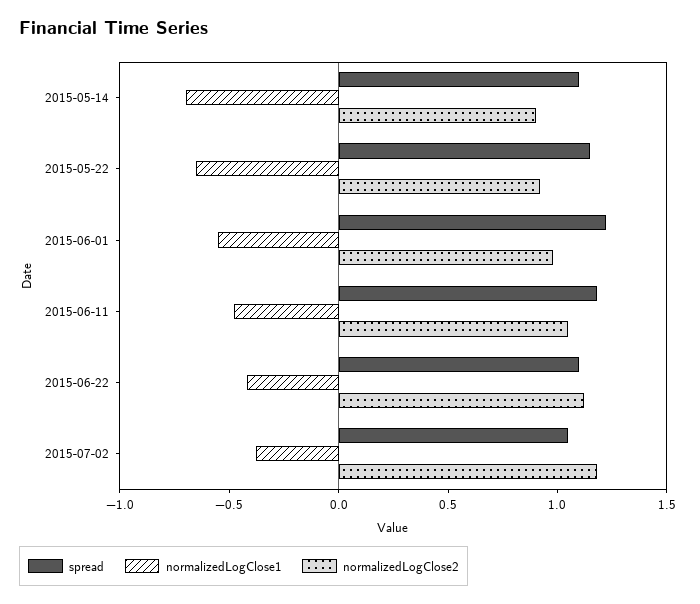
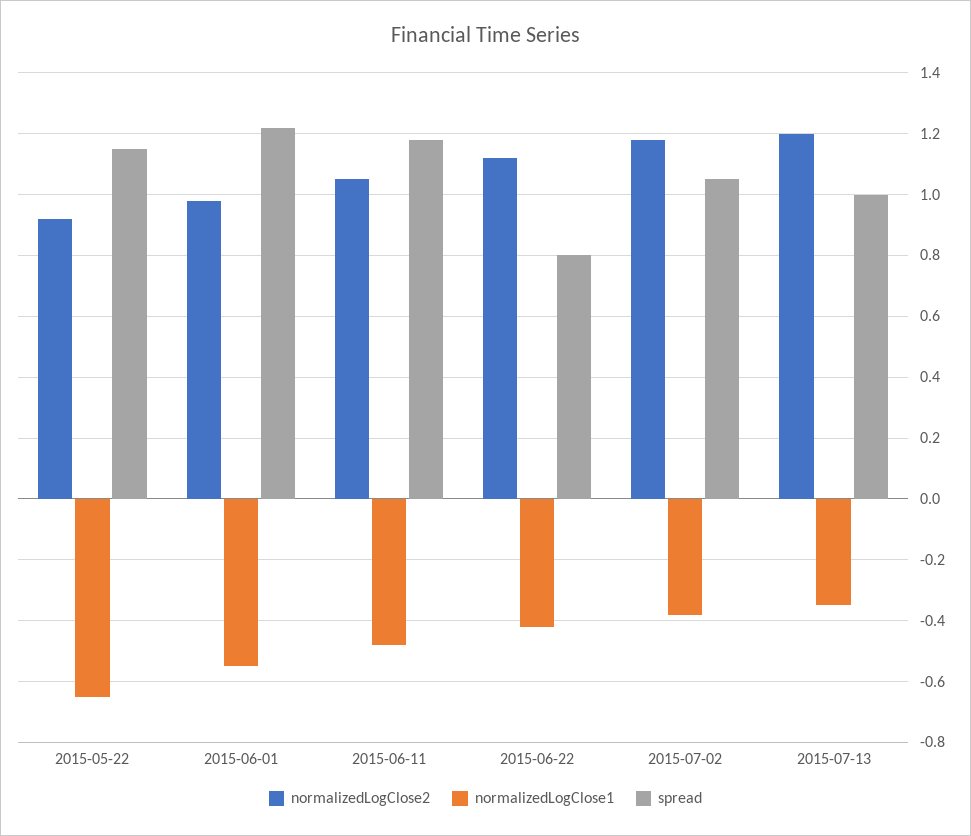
spread, 2015-05-14: 1.1 -> none
normalizedLogClose1, 2015-05-14: -0.7 -> none
normalizedLogClose2, 2015-05-14: 0.9 -> none
spread, 2015-06-22: 1.1 -> 0.8
normalizedLogClose2, 2015-07-13: none -> 1.2
normalizedLogClose1, 2015-07-13: none -> -0.35
spread, 2015-07-13: none -> 1

